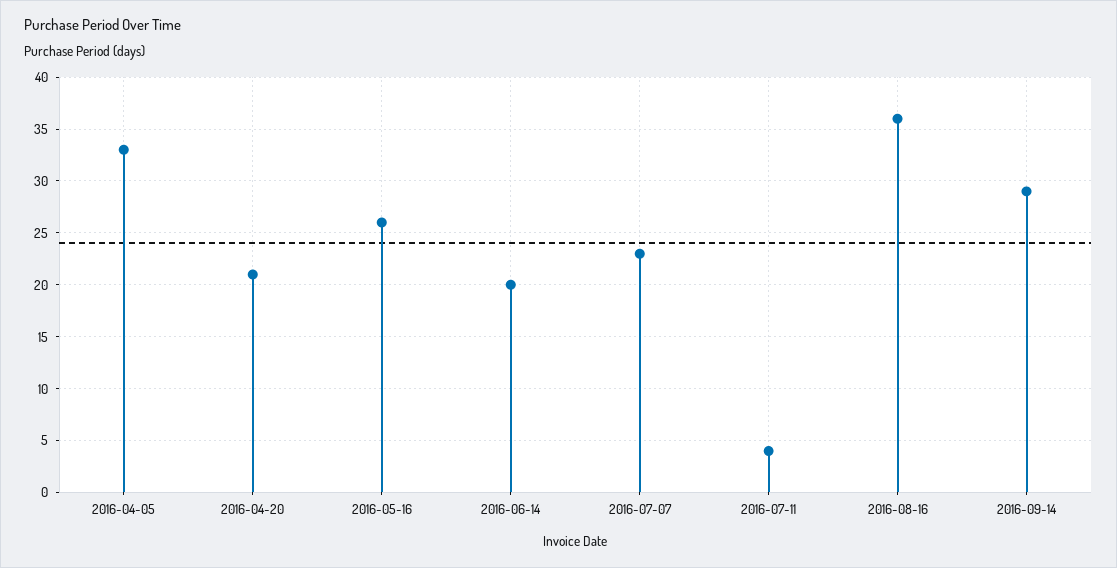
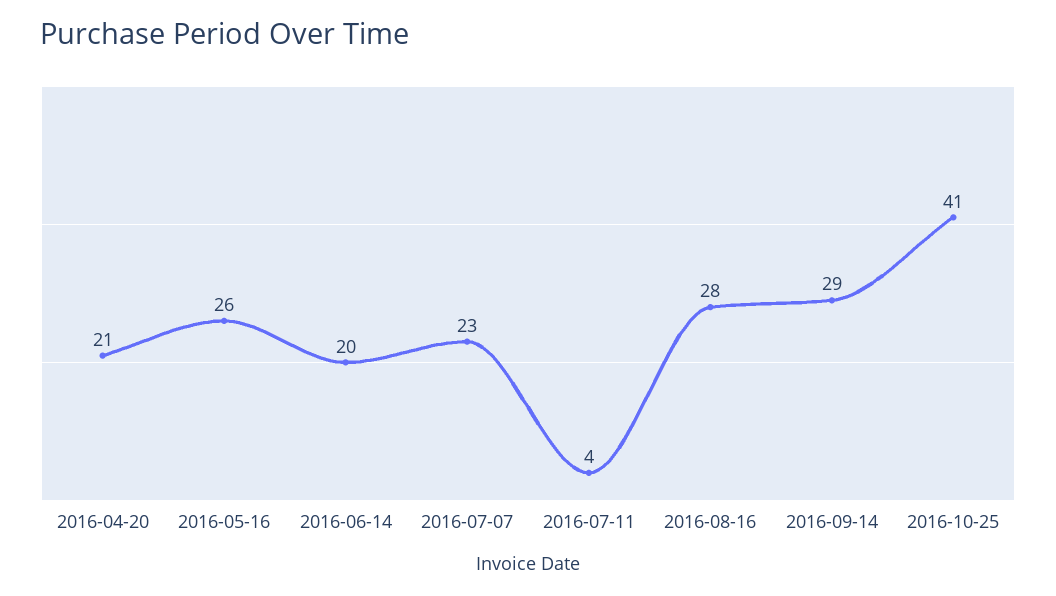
2016-04-05: 33 -> none
2016-08-16: 36 -> 28
2016-10-25: none -> 41

